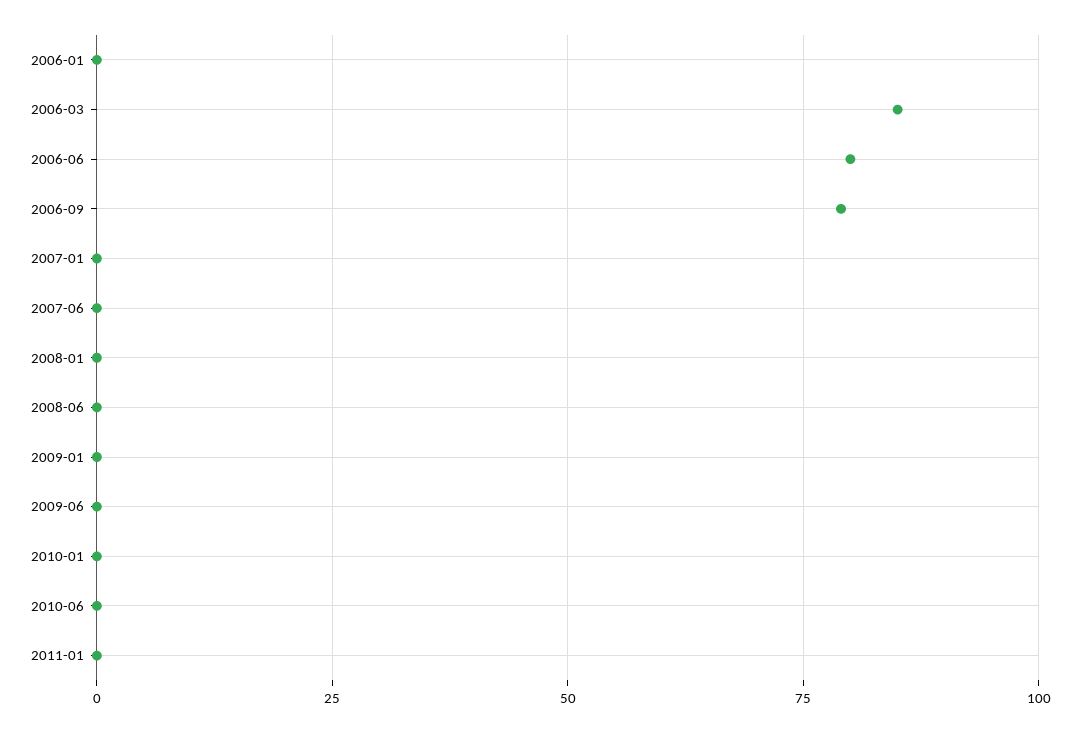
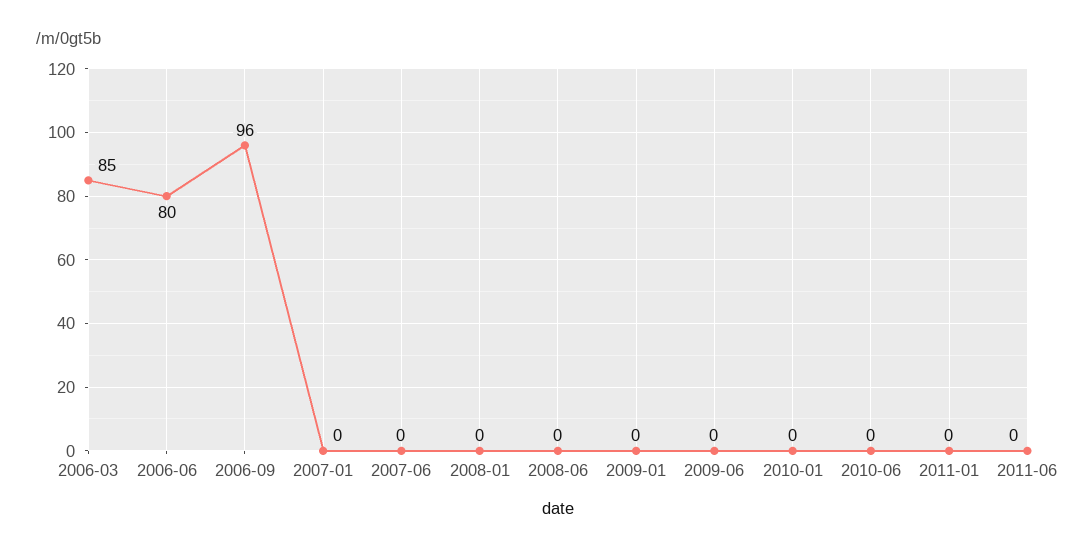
2006-01: 0 -> none
2006-09: 80 -> 96
2011-06: none -> 0

